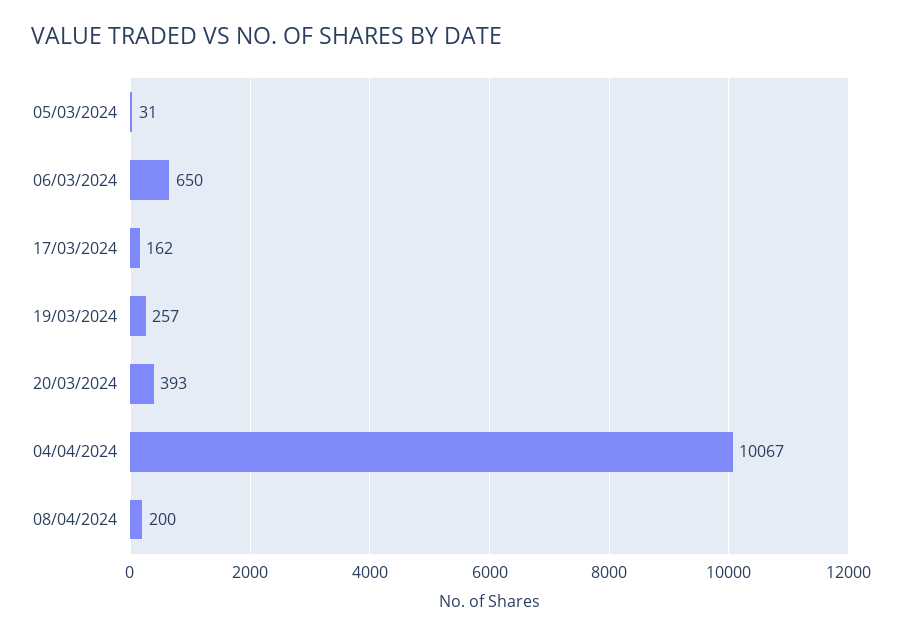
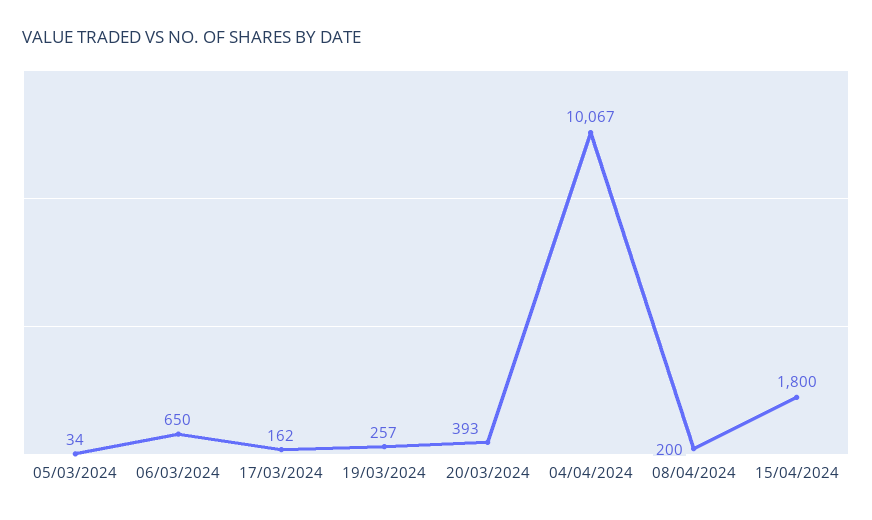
05/03/2024: 31 -> 34
15/04/2024: none -> 1800

